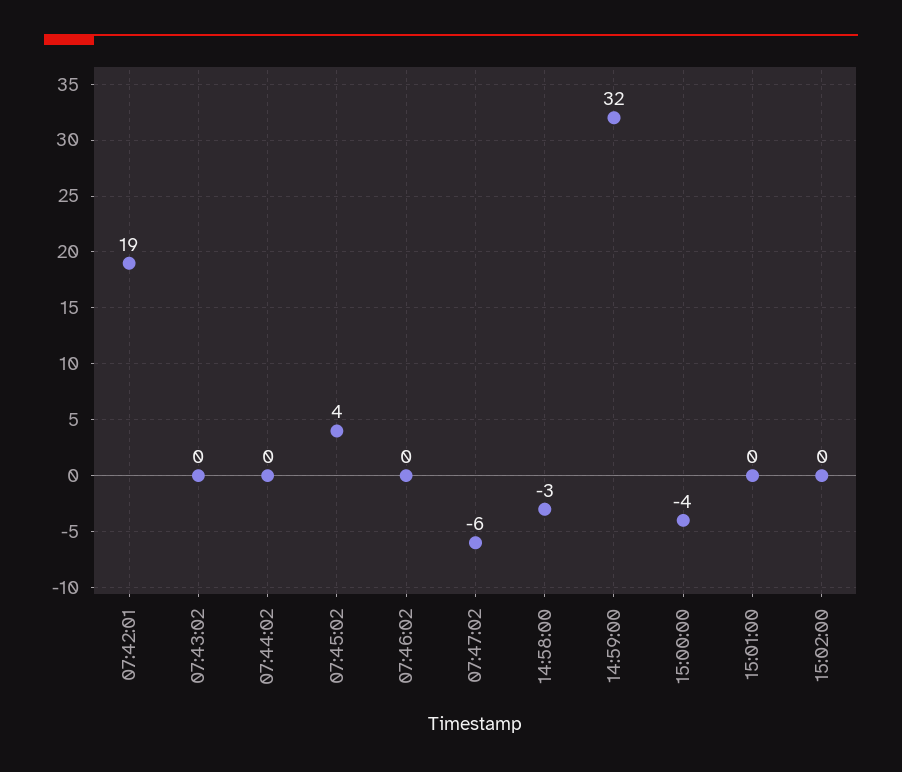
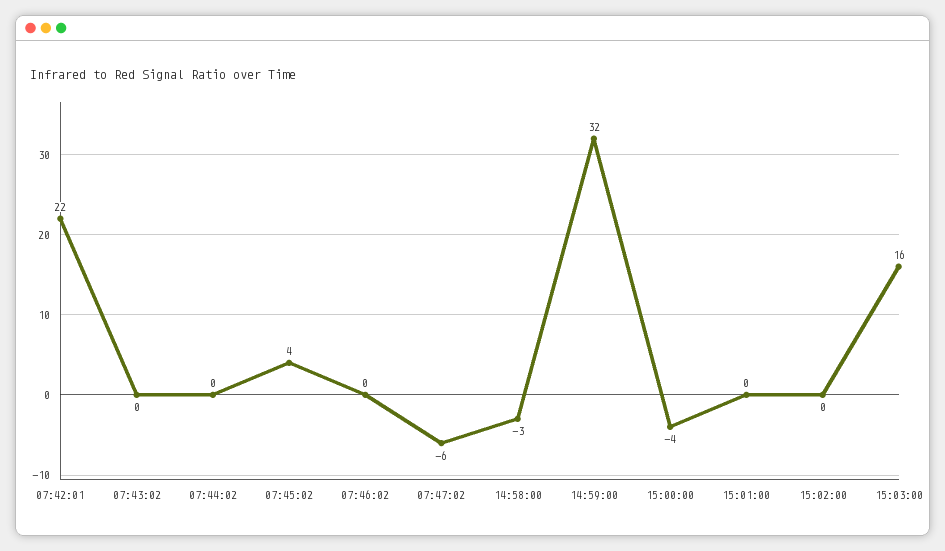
07:42:01: 19 -> 22
15:03:00: none -> 16

